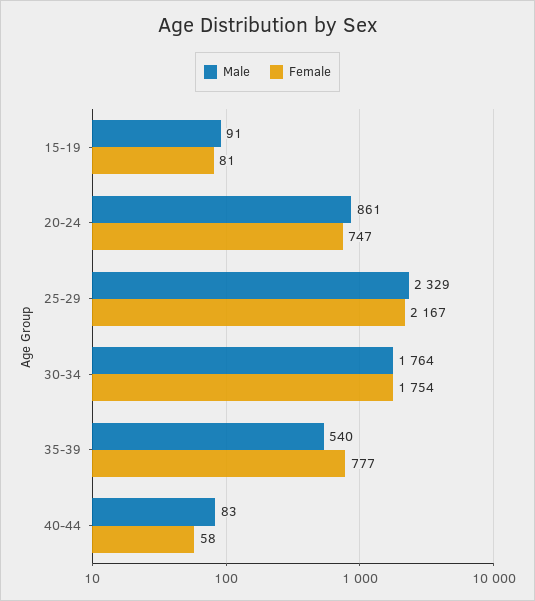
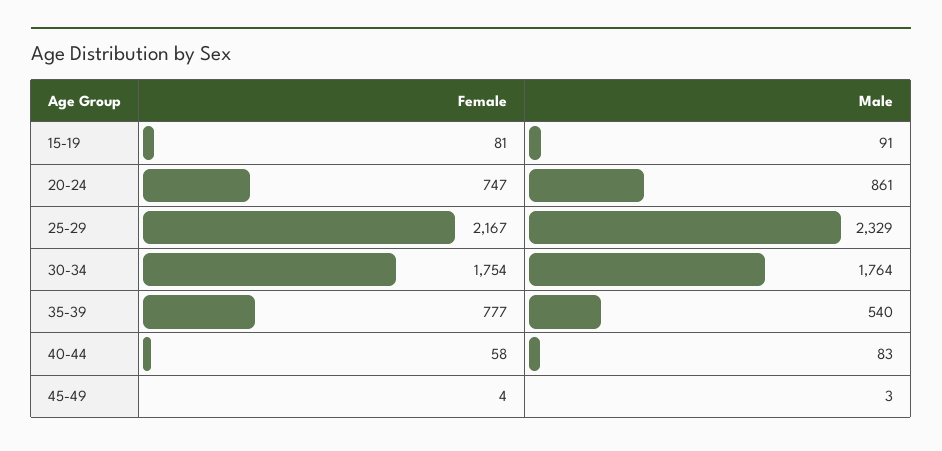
Female, 45-49: none -> 4
Male, 45-49: none -> 3

